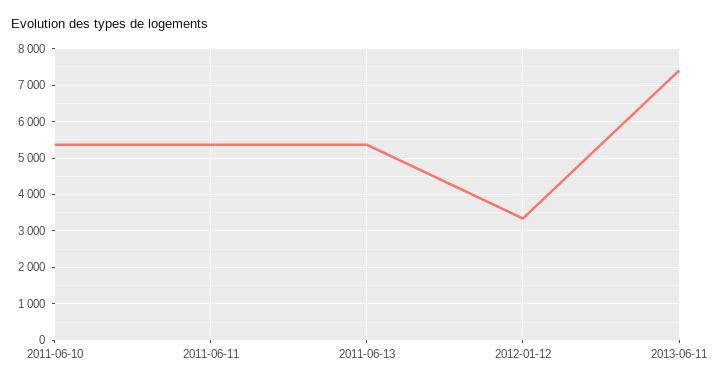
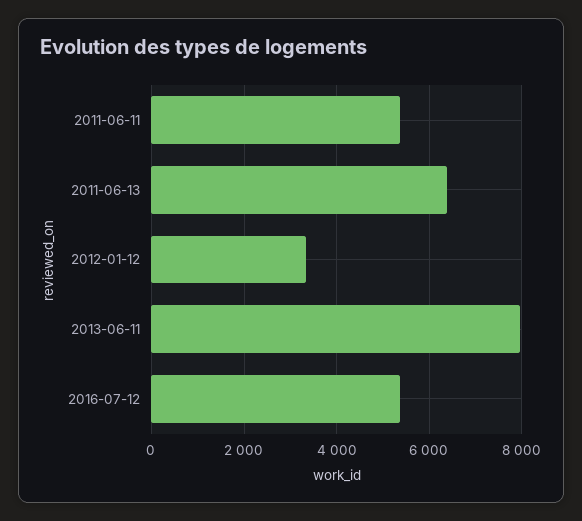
2011-06-10: 5400 -> none
2011-06-13: 5400 -> 6400
2013-06-11: 7400 -> 8000
2016-07-12: none -> 5400

